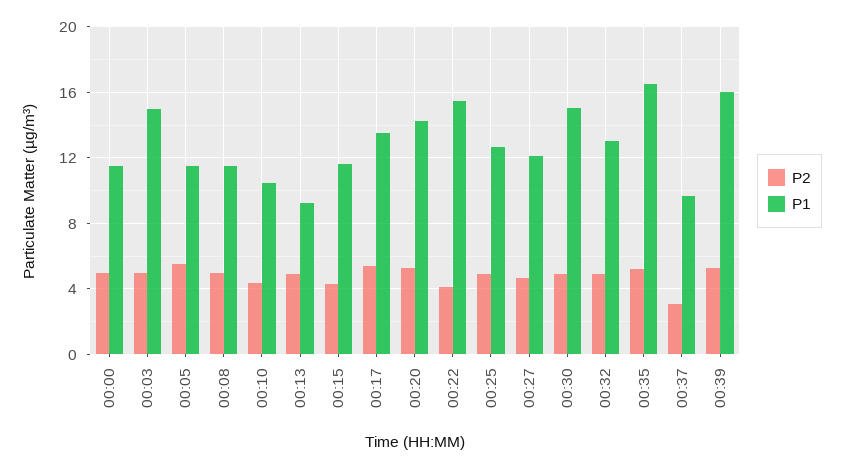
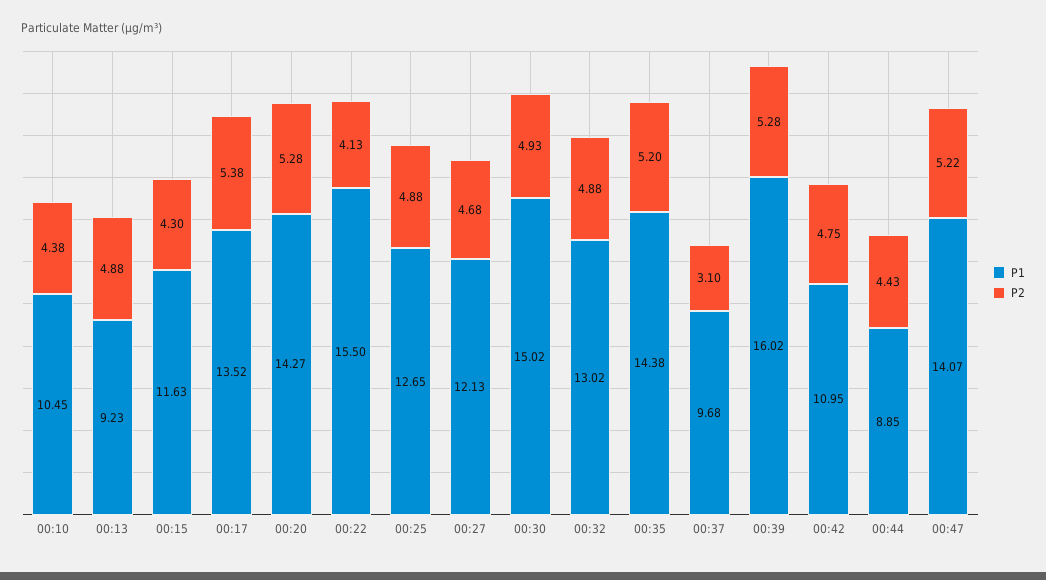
P2, 00:00: 5 -> none
P1, 00:00: 11.5 -> none
P2, 00:03: 5 -> none
P1, 00:03: 15 -> none
P2, 00:05: 5.5 -> none
P1, 00:05: 11.5 -> none
P2, 00:08: 5 -> none
P1, 00:08: 11.5 -> none
P1, 00:35: 16.5 -> 14.38
P1, 00:42: none -> 10.95
P2, 00:42: none -> 4.75
P1, 00:44: none -> 8.85
P2, 00:44: none -> 4.43
P1, 00:47: none -> 14.07
P2, 00:47: none -> 5.22

